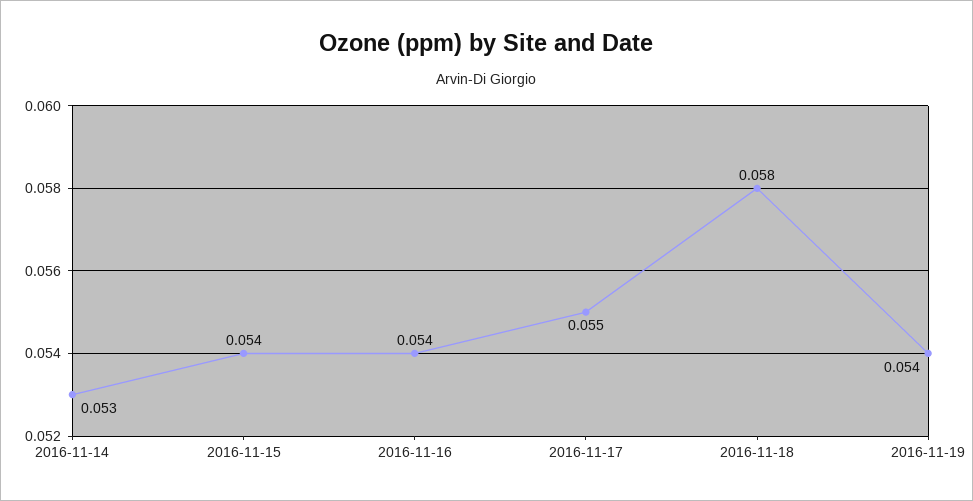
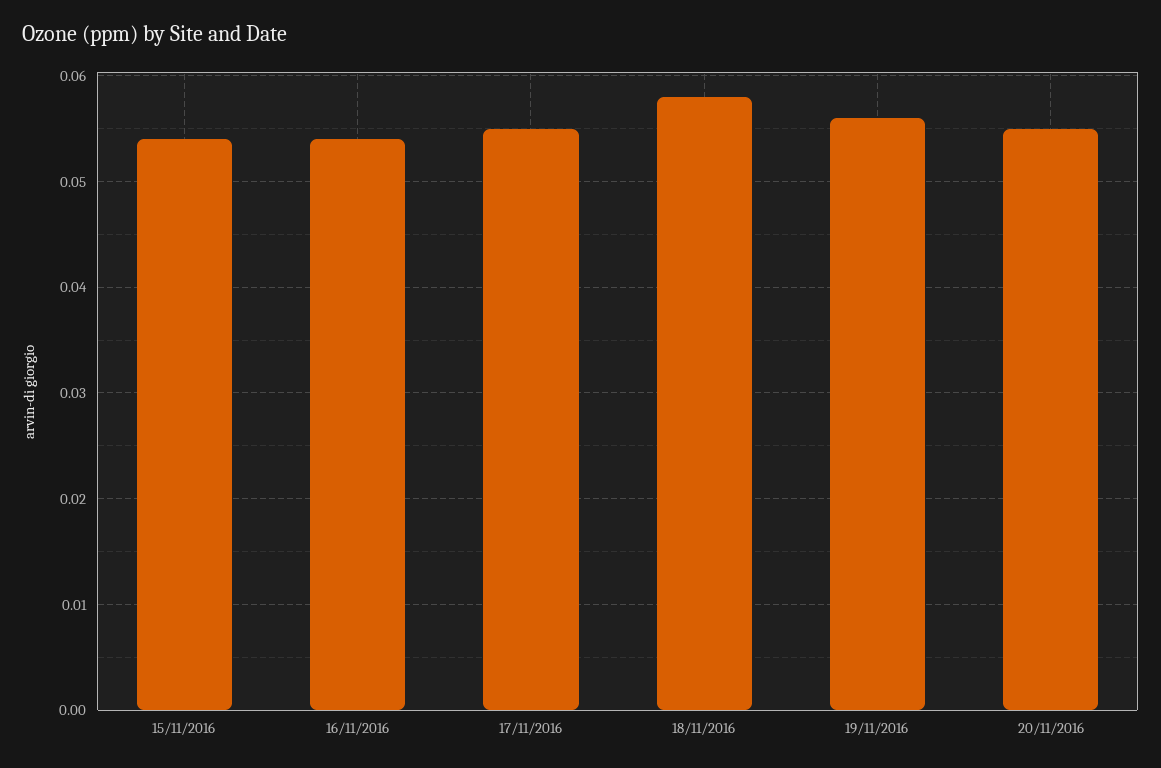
2016-11-14: 0.053 -> none
2016-11-19: 0.054 -> 0.056
20/11/2016: none -> 0.055

